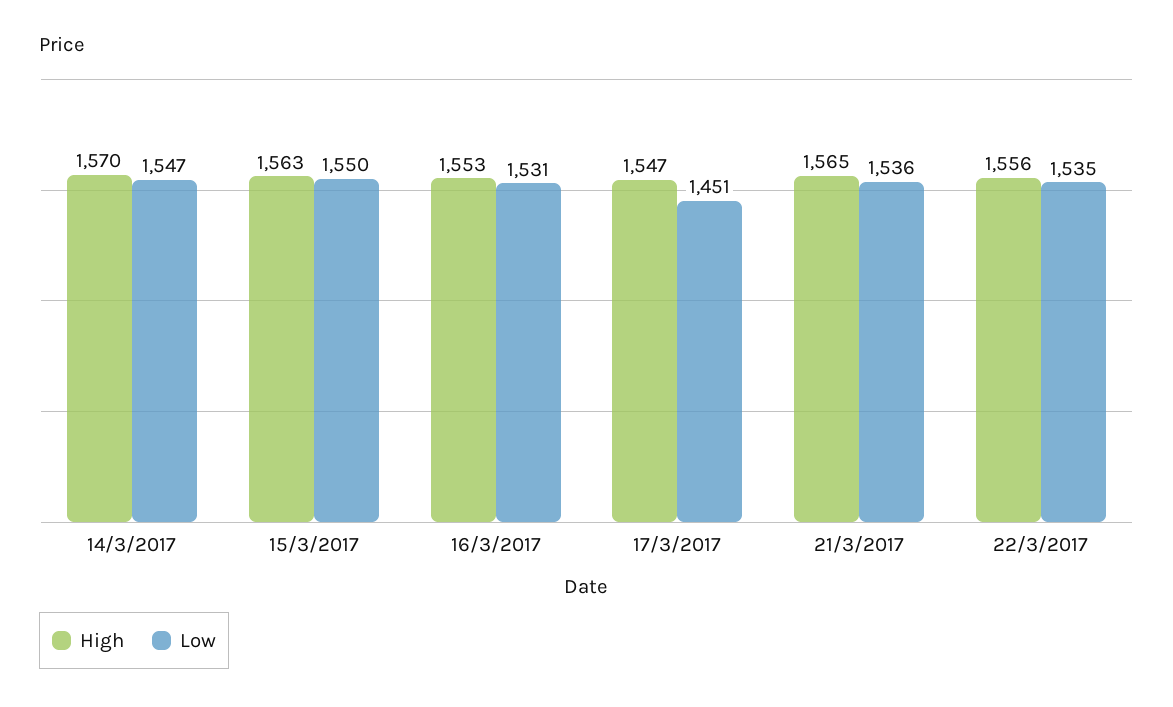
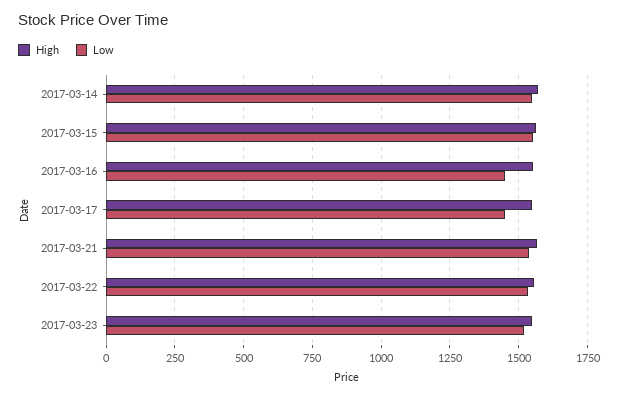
Low, 16/3/2017: 1531 -> 1450
High, 2017-03-23: none -> 1550
Low, 2017-03-23: none -> 1525

